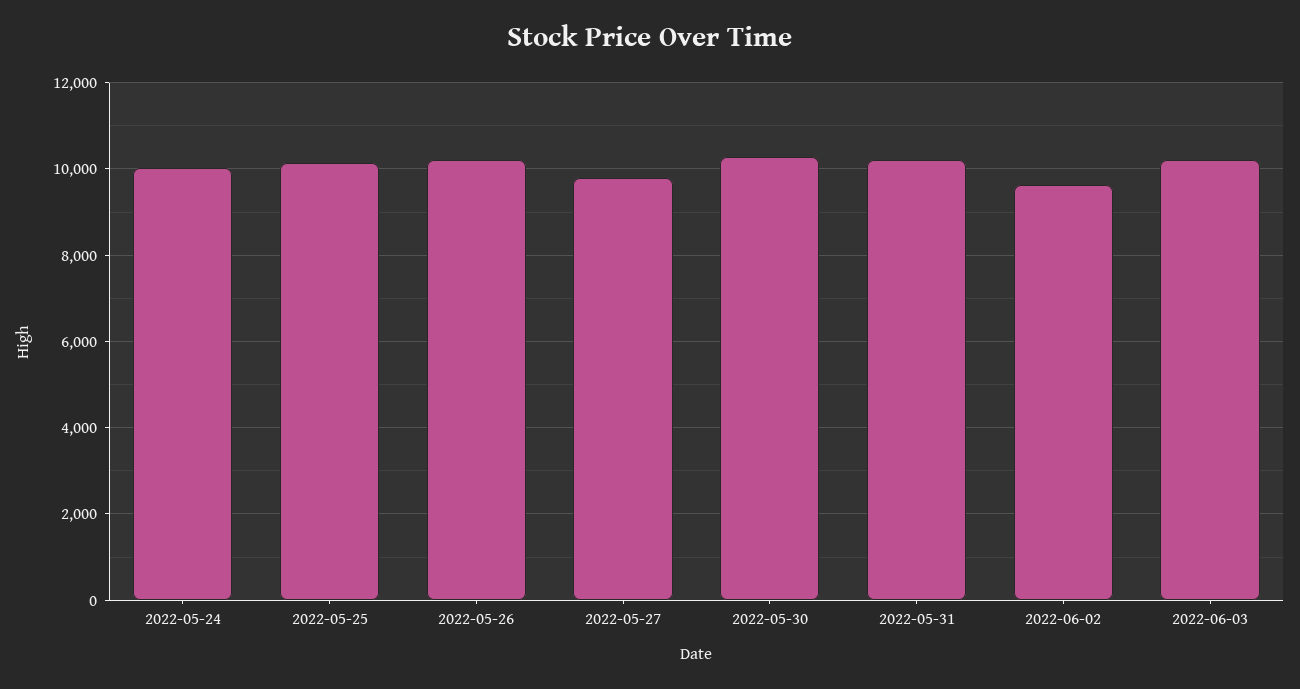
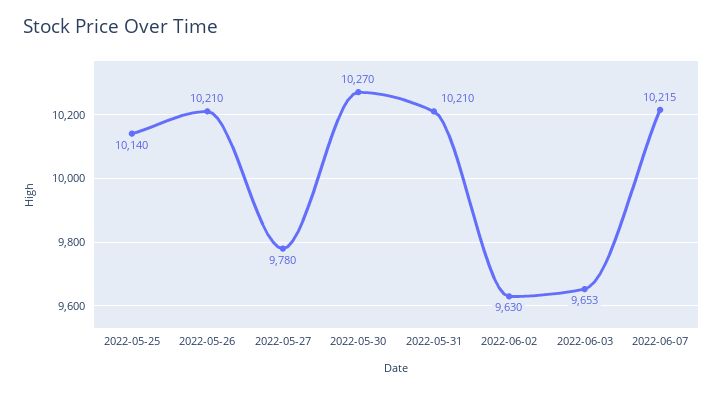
2022-05-24: 10000 -> none
2022-06-03: 10200 -> 9653
2022-06-07: none -> 10215

